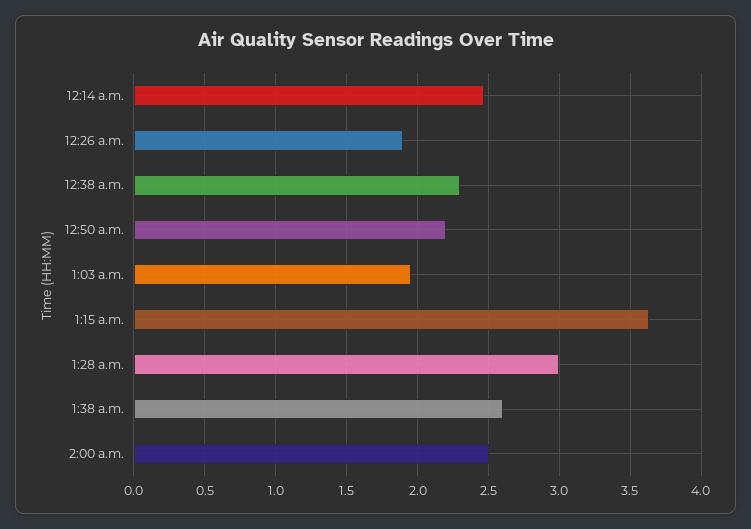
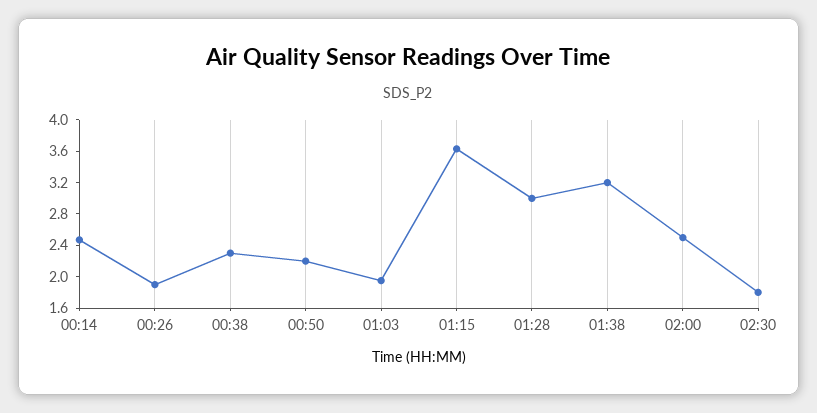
1:38 a.m.: 2.6 -> 3.2
02:30: none -> 1.8

